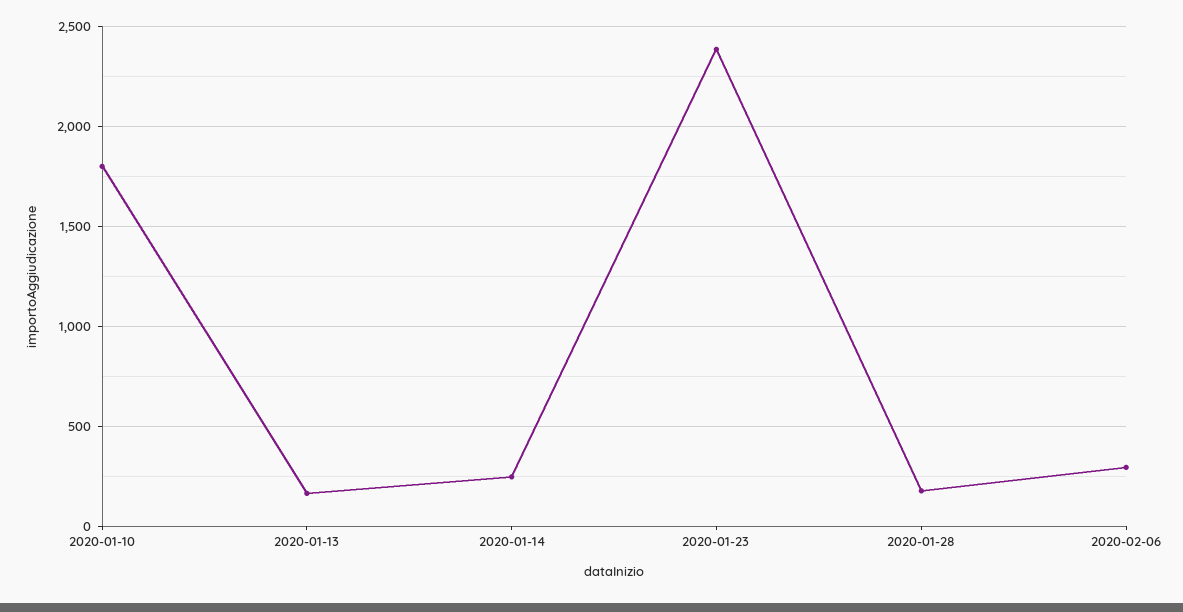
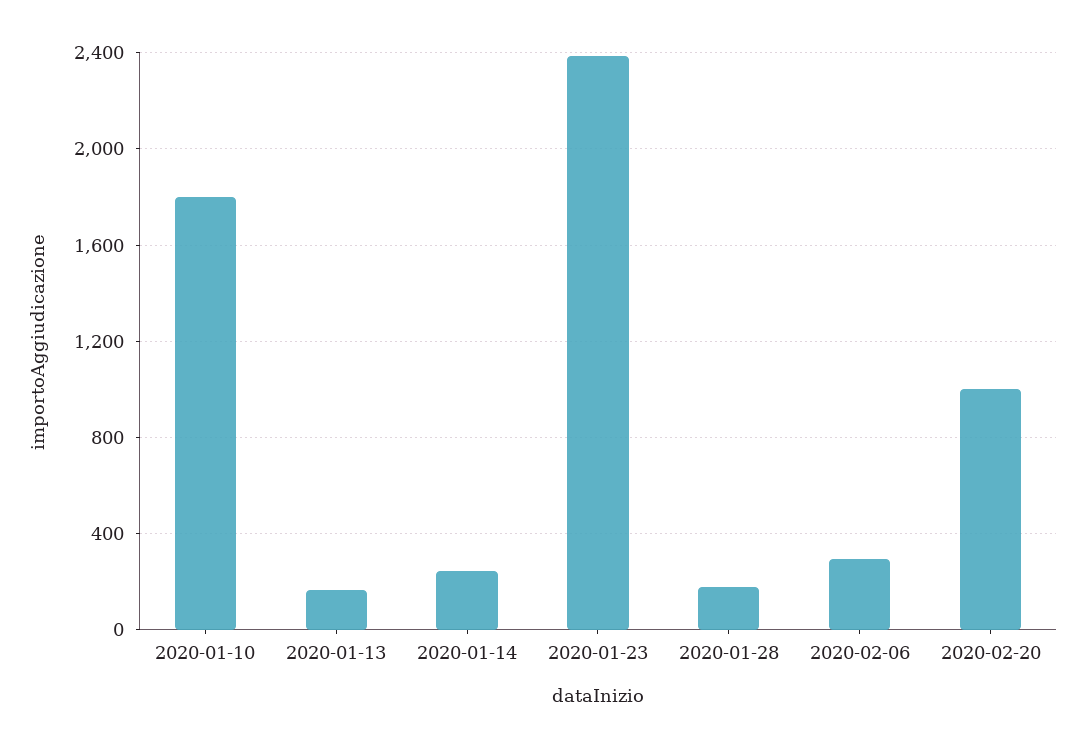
2020-02-20: none -> 1000

